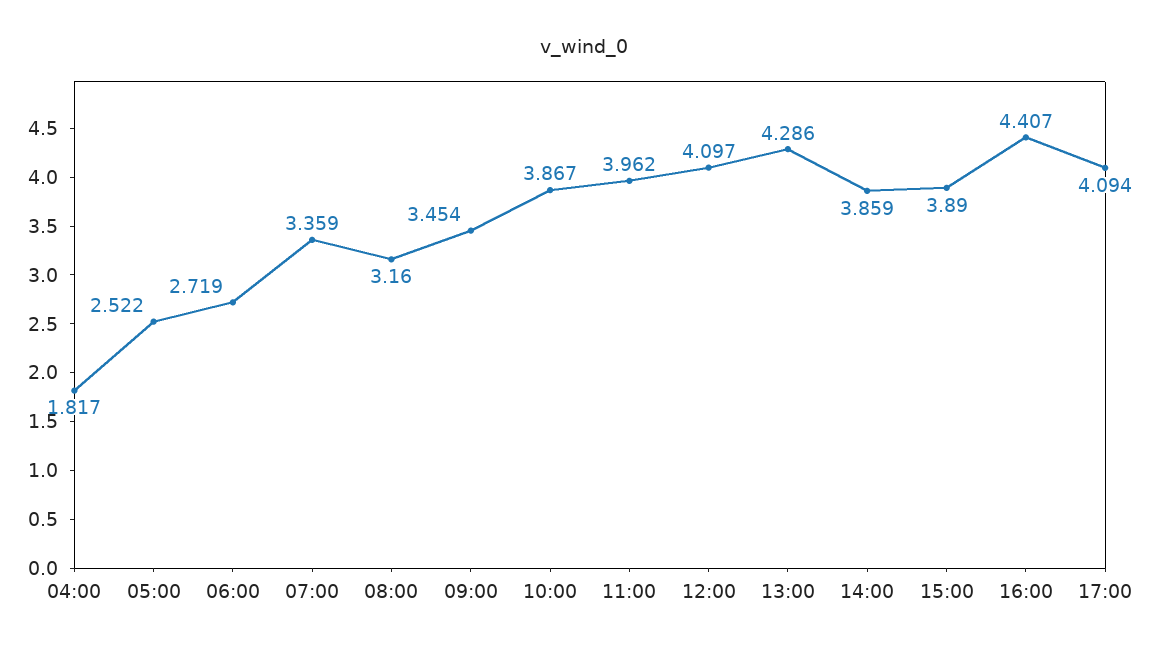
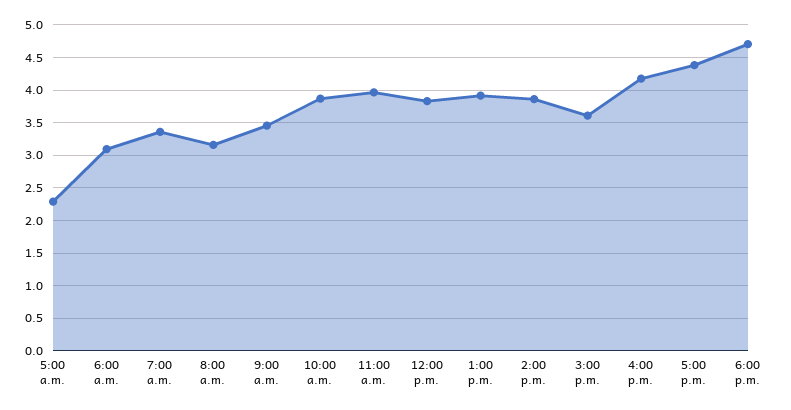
04:00: 1.817 -> none
05:00: 2.522 -> 2.3
06:00: 2.719 -> 3.1
12:00: 4.097 -> 3.8
13:00: 4.286 -> 3.9
15:00: 3.89 -> 3.6
16:00: 4.407 -> 4.2
17:00: 4.094 -> 4.4
6:00 p.m.: none -> 4.7

